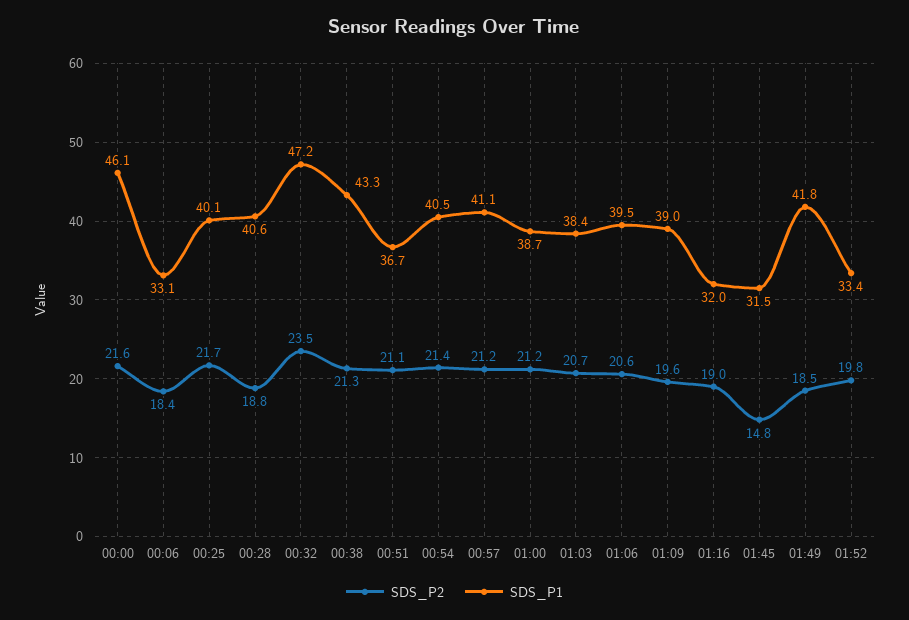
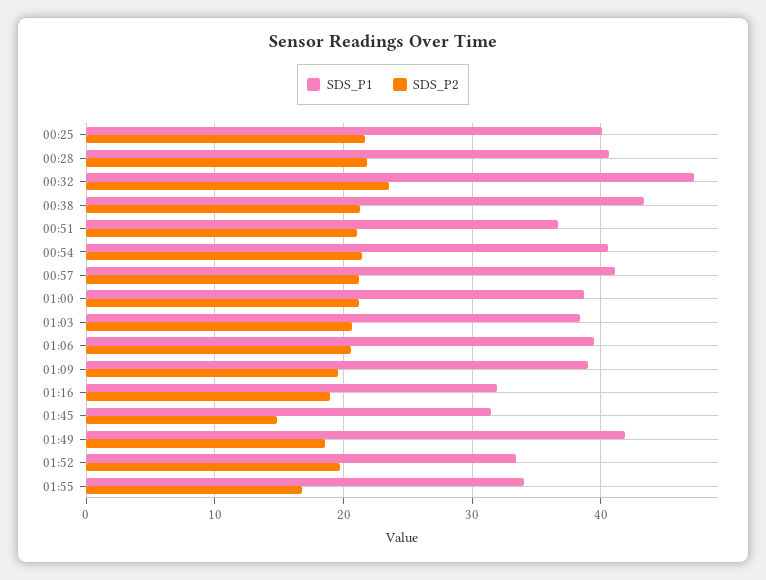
SDS_P2, 00:00: 21.6 -> none
SDS_P1, 00:00: 46.1 -> none
SDS_P2, 00:06: 18.4 -> none
SDS_P1, 00:06: 33.1 -> none
SDS_P2, 00:28: 18.8 -> 22
SDS_P1, 01:55: none -> 34
SDS_P2, 01:55: none -> 17

